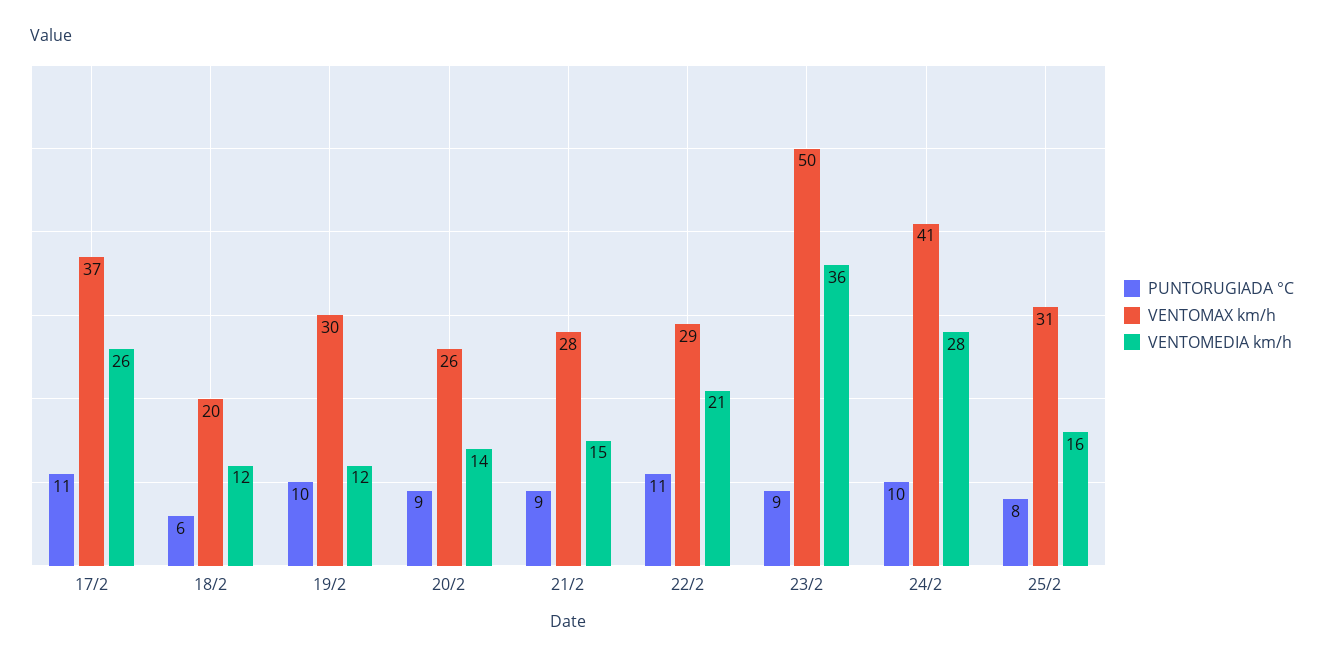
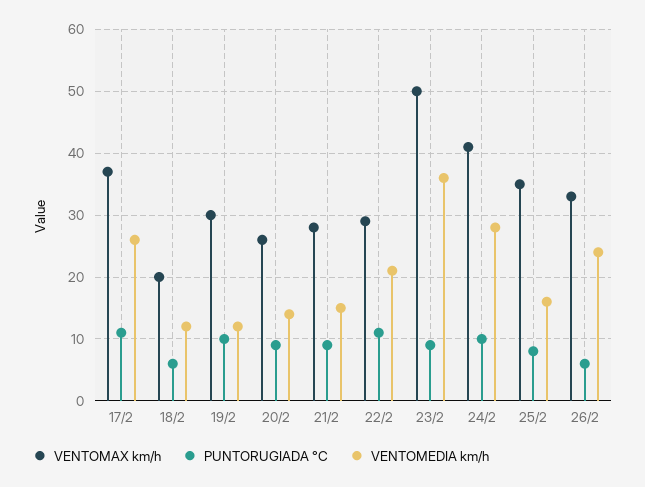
VENTOMAX km/h, 25/2: 31 -> 35
VENTOMAX km/h, 26/2: none -> 33
PUNTORUGIADA °C, 26/2: none -> 6
VENTOMEDIA km/h, 26/2: none -> 24

